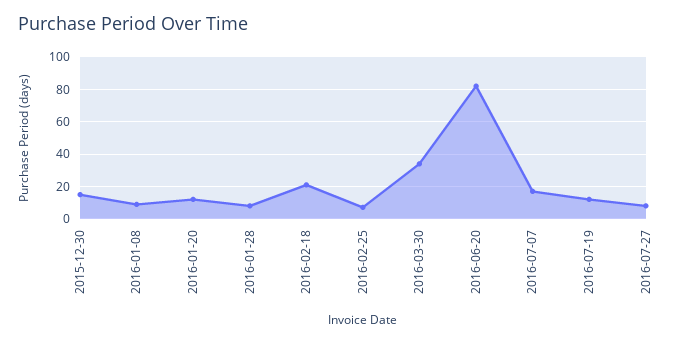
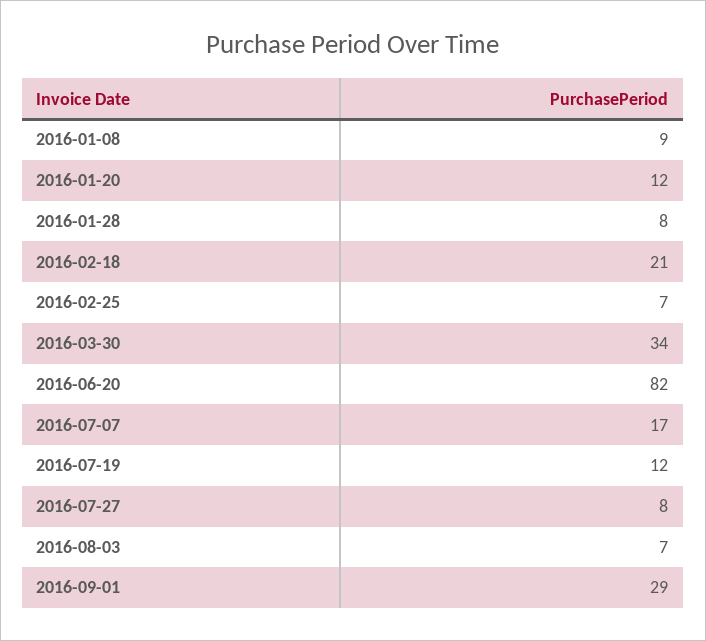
2015-12-30: 15 -> none
2016-08-03: none -> 7
2016-09-01: none -> 29

